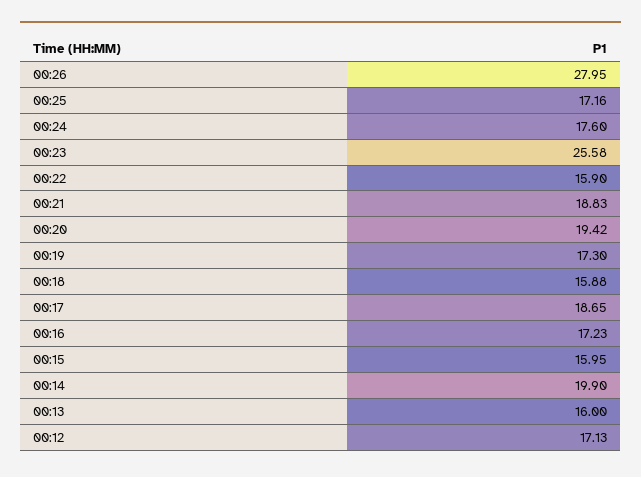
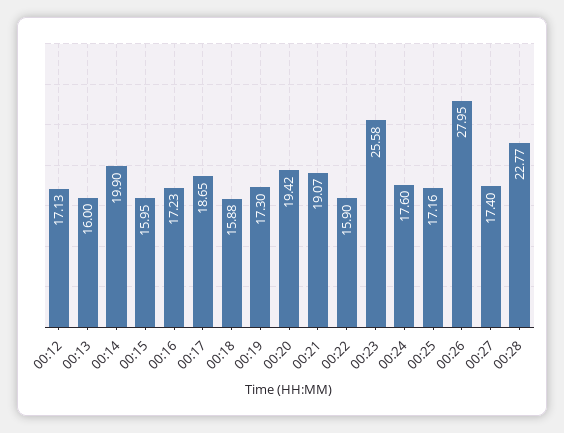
00:21: 18.83 -> 19.07
00:27: none -> 17.4
00:28: none -> 22.77

